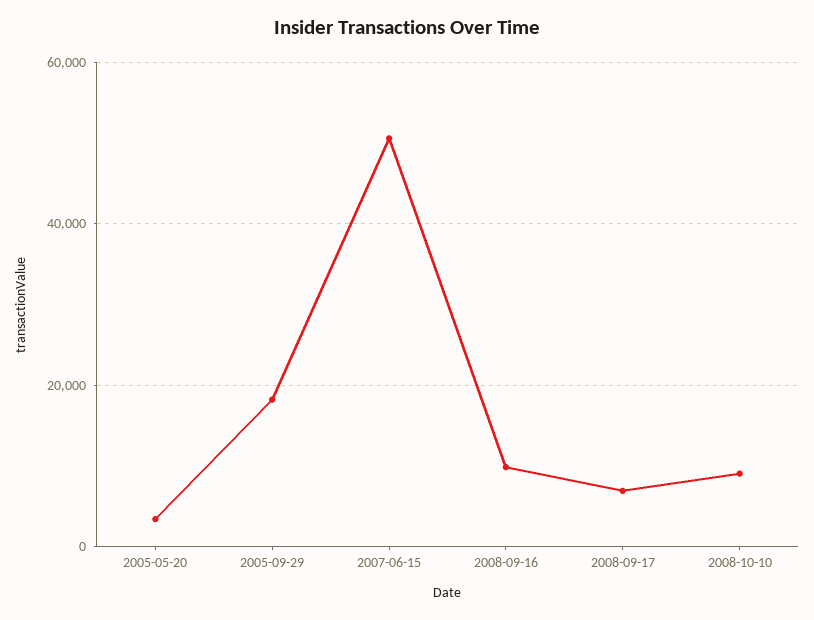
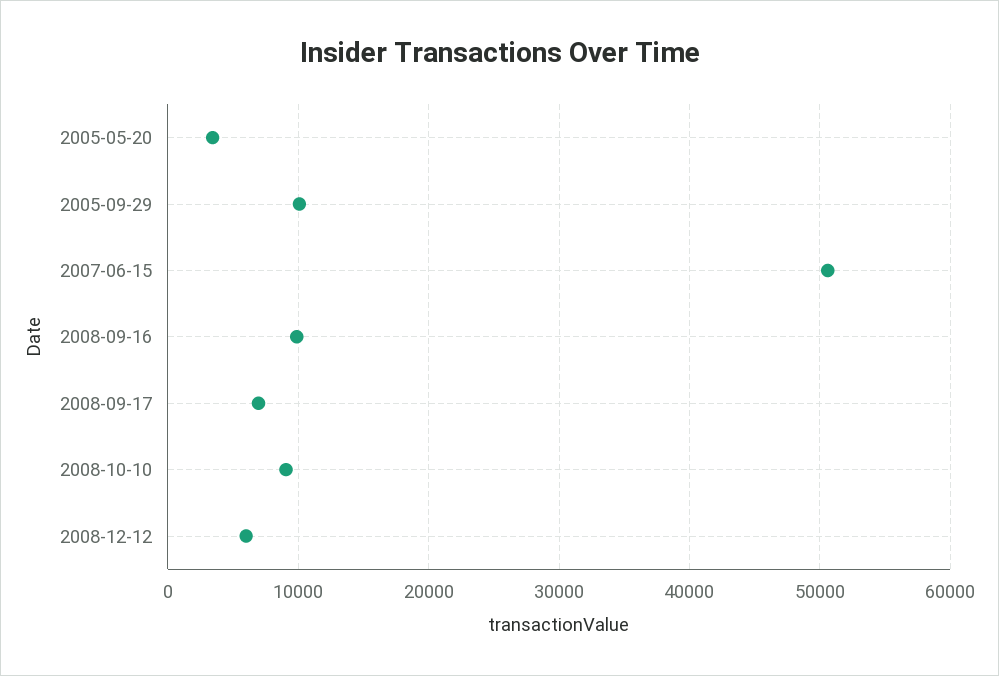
2005-09-29: 18000 -> 10000
2008-12-12: none -> 6000

